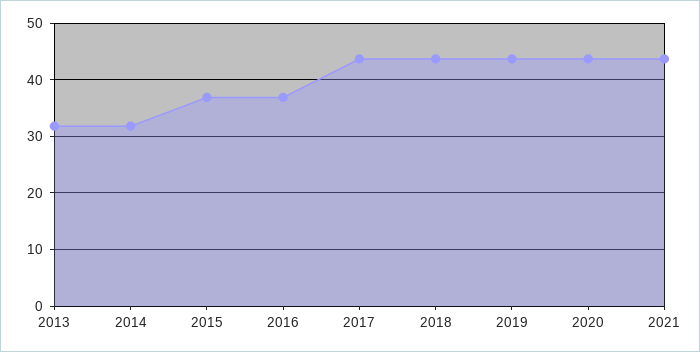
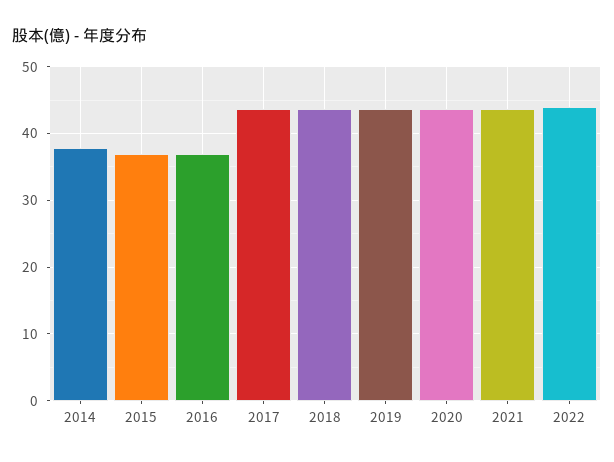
2013: 32 -> none
2014: 32 -> 38
2022: none -> 44

